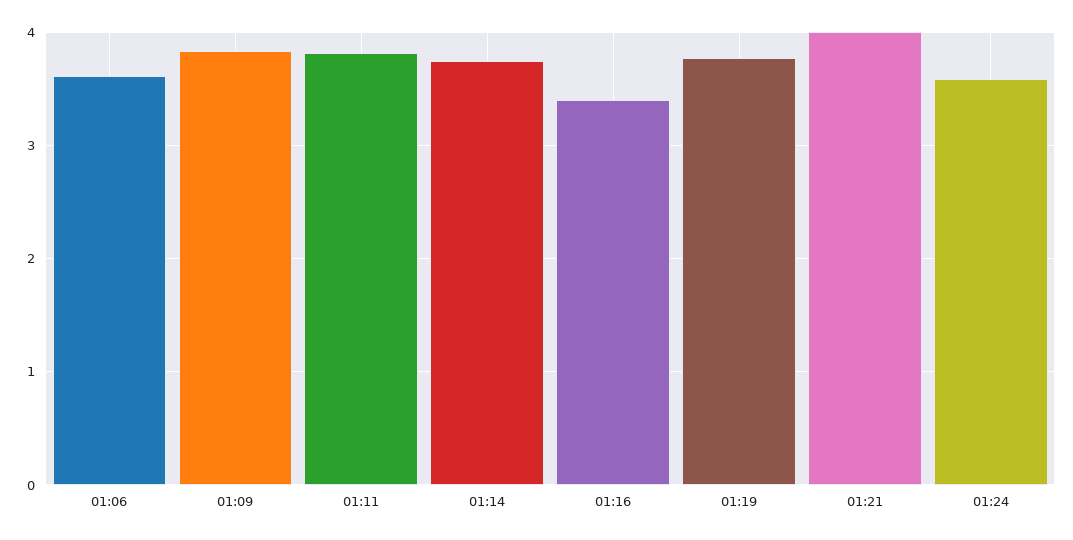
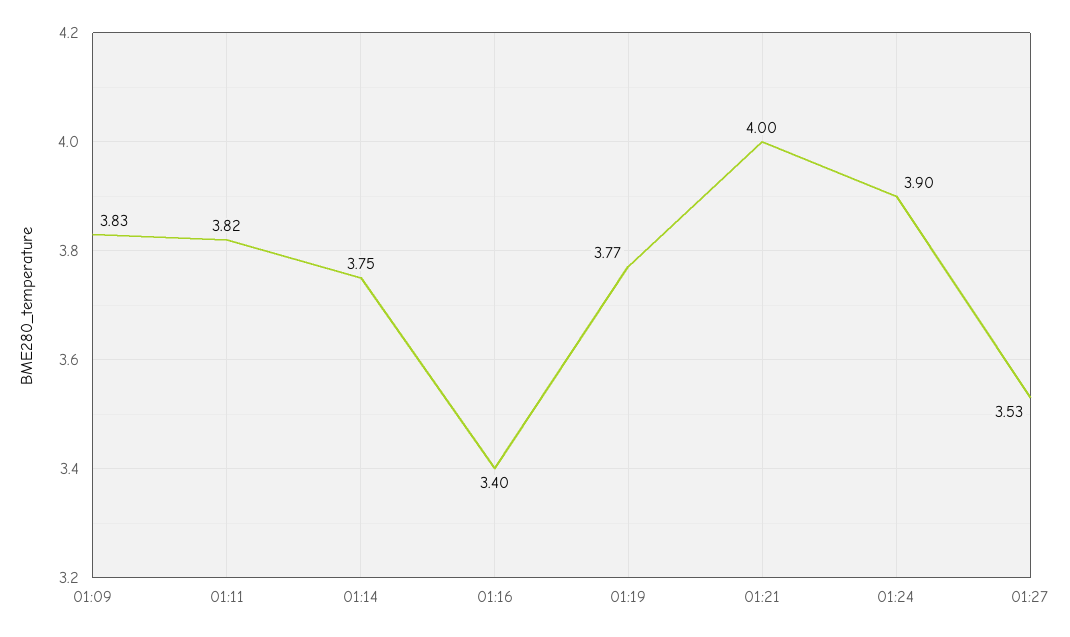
01:06: 3.6 -> none
01:24: 3.6 -> 3.9
01:27: none -> 3.53

